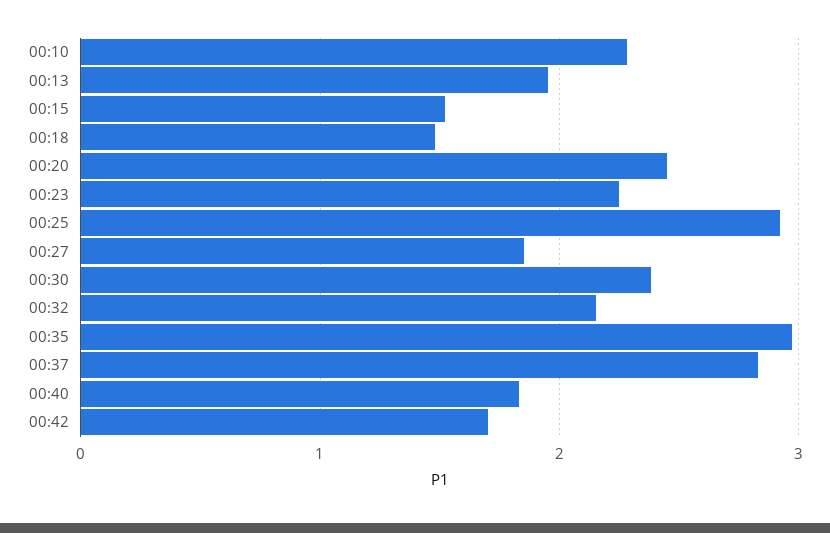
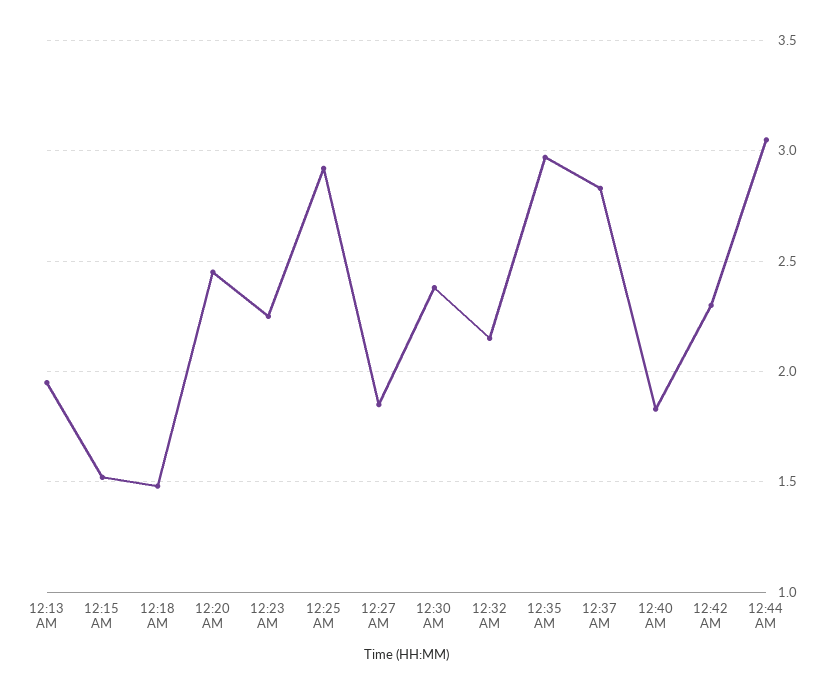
00:10: 2.3 -> none
00:42: 1.7 -> 2.3
12:44 AM: none -> 3.05

